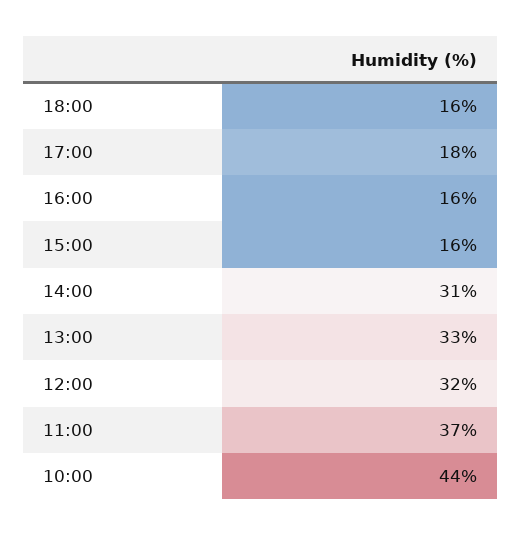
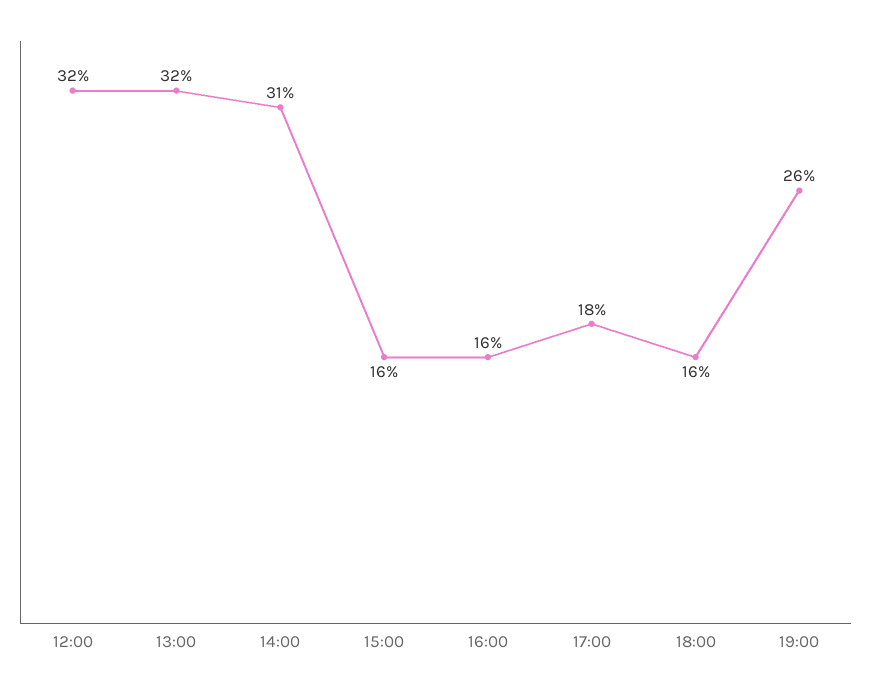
13:00: 33 -> 32
11:00: 37 -> none
10:00: 44 -> none
19:00: none -> 26

